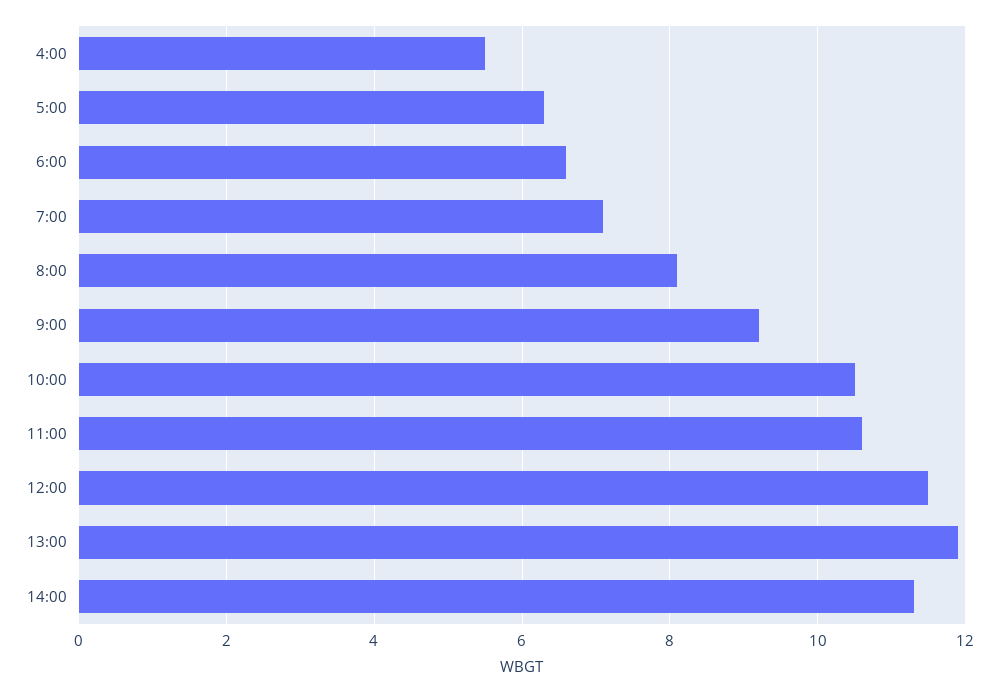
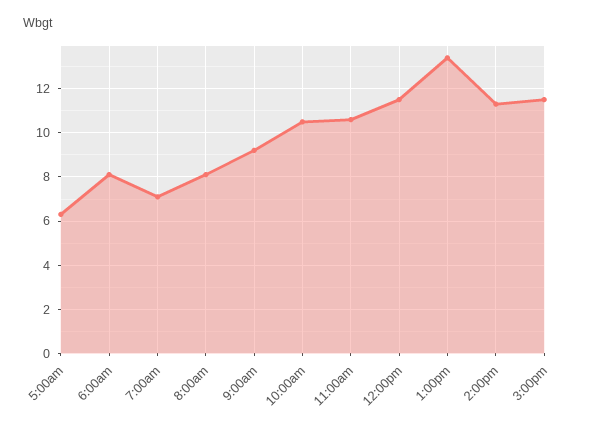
4:00: 5.5 -> none
6:00: 6.5 -> 8
13:00: 12 -> 13.5
3:00pm: none -> 11.5

